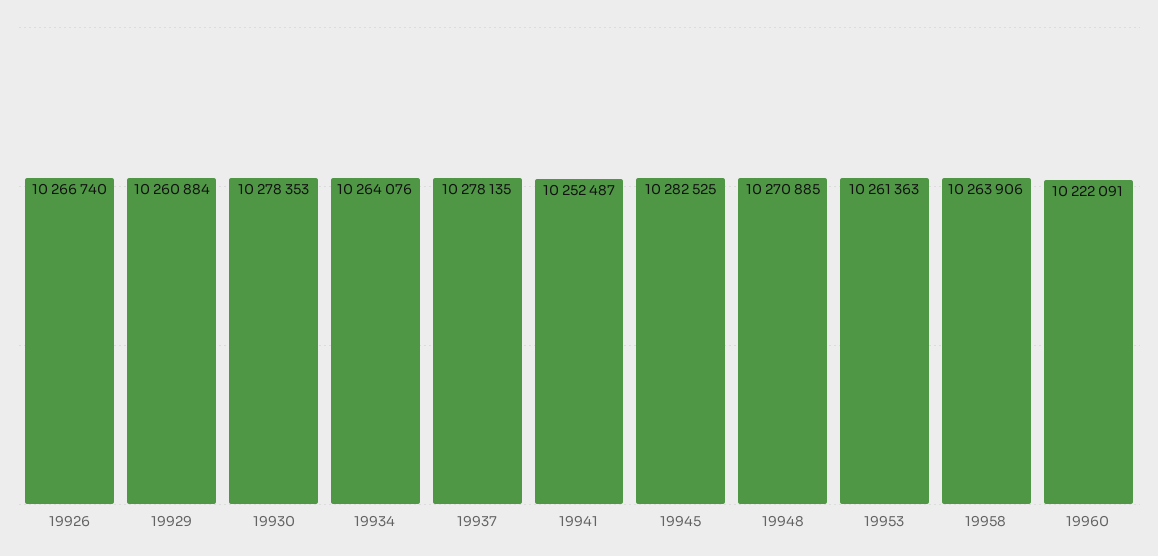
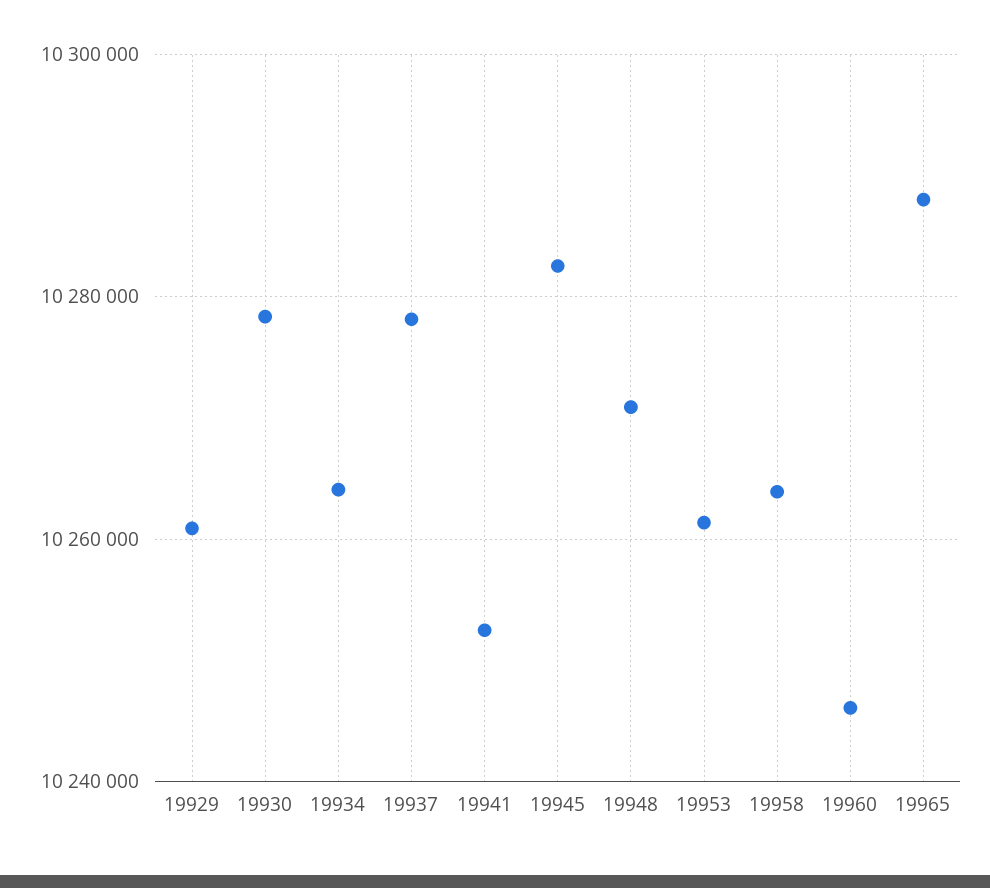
19926: 10266740 -> none
19960: 10222091 -> 10246000
19965: none -> 10288000

